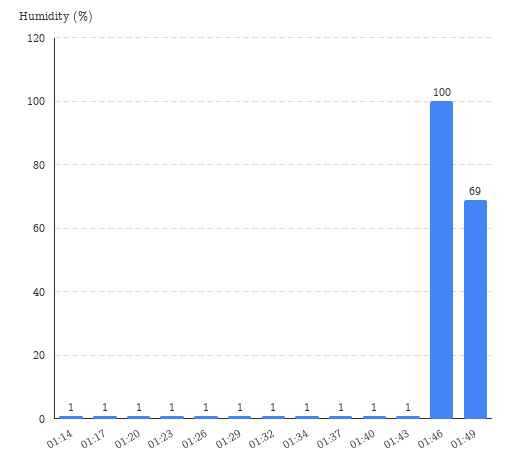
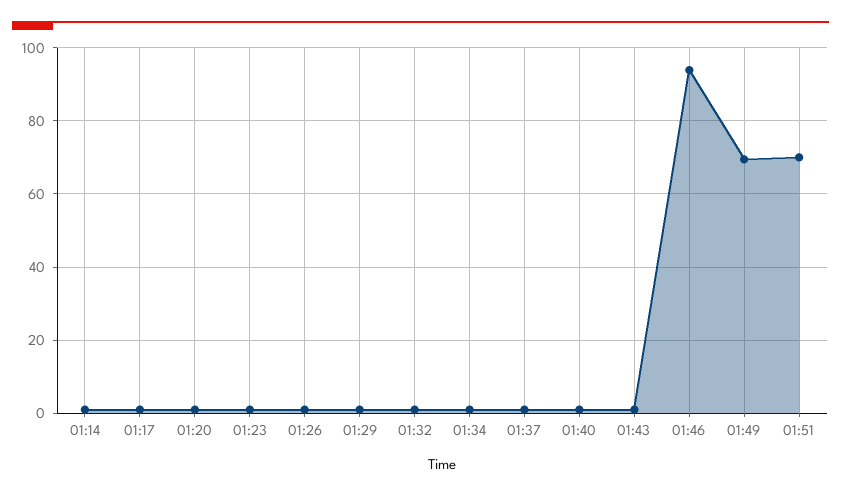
01:46: 100 -> 94
01:51: none -> 70

